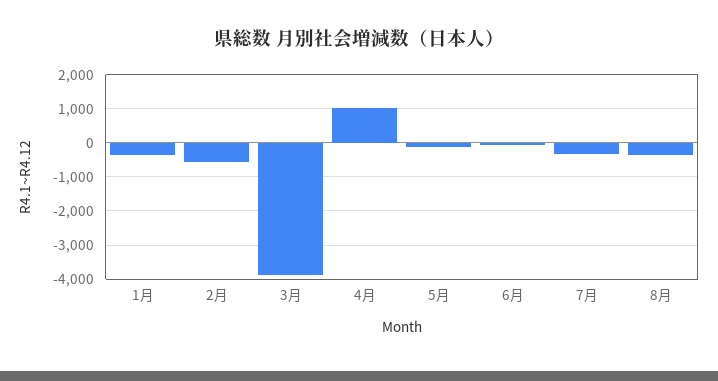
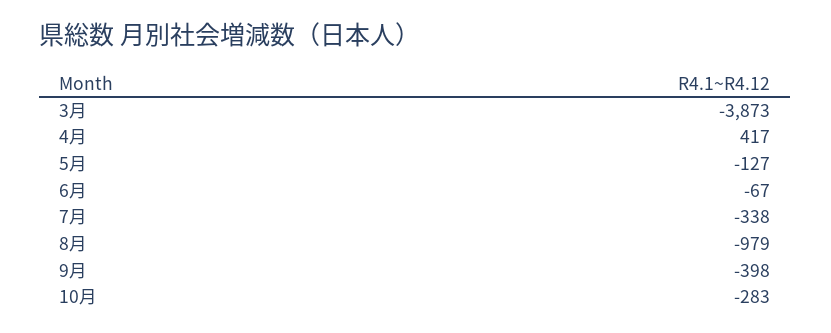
1月: -400 -> none
2月: -600 -> none
4月: 1000 -> 417
8月: -400 -> -979
9月: none -> -398
10月: none -> -283

